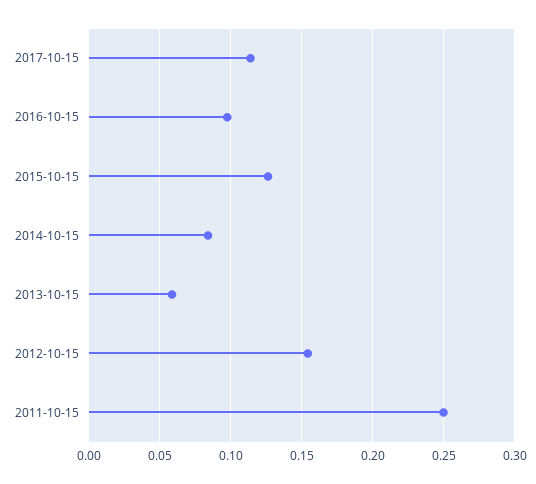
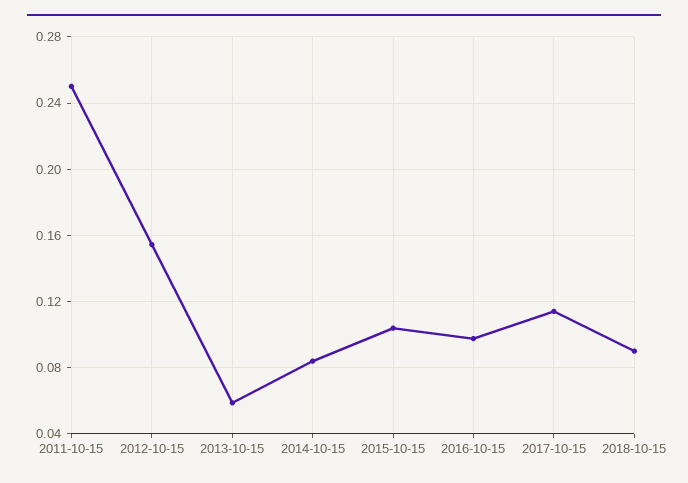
2015-10-15: 0.125 -> 0.105
2018-10-15: none -> 0.09

